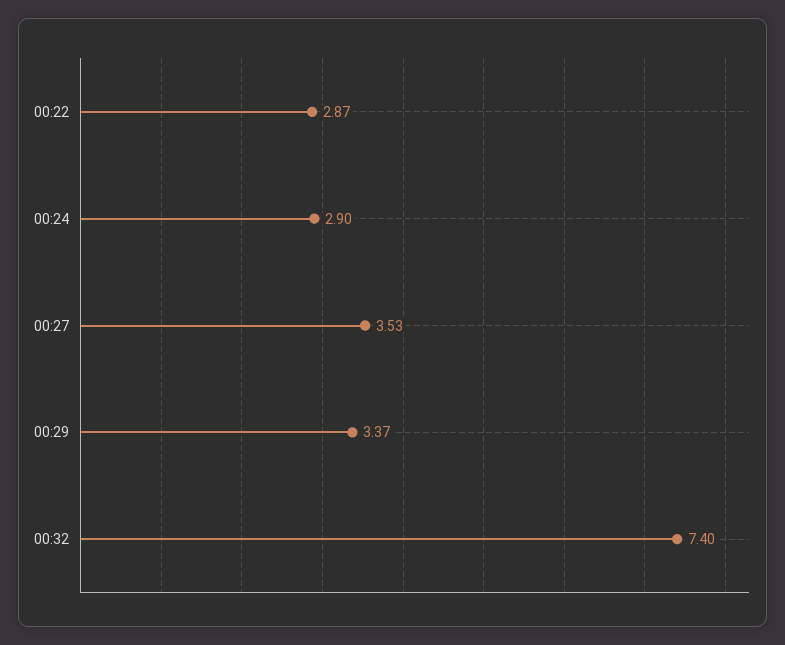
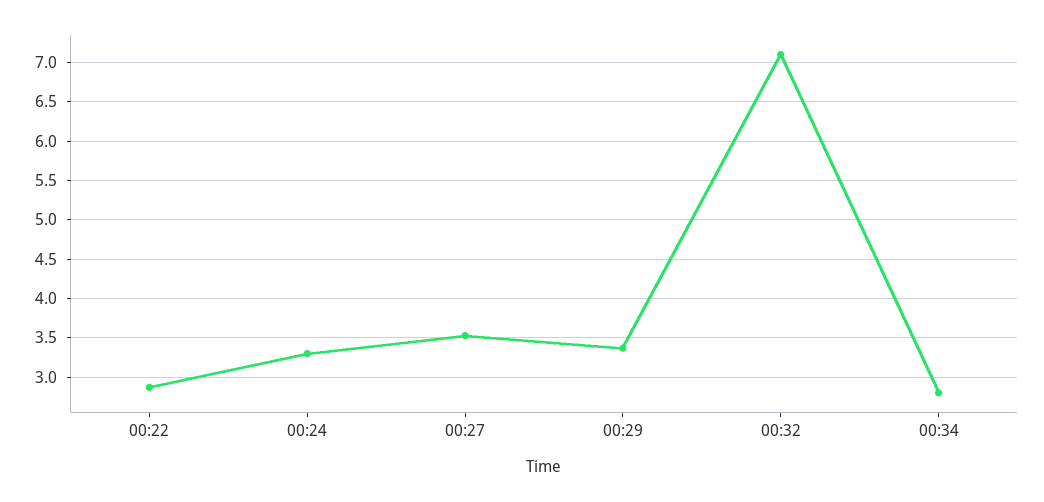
00:24: 2.9 -> 3.3
00:32: 7.4 -> 7.1
00:34: none -> 2.8

